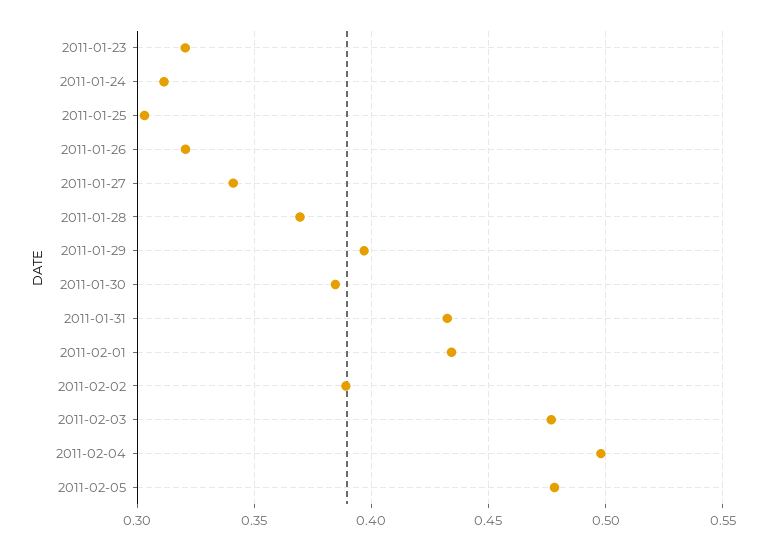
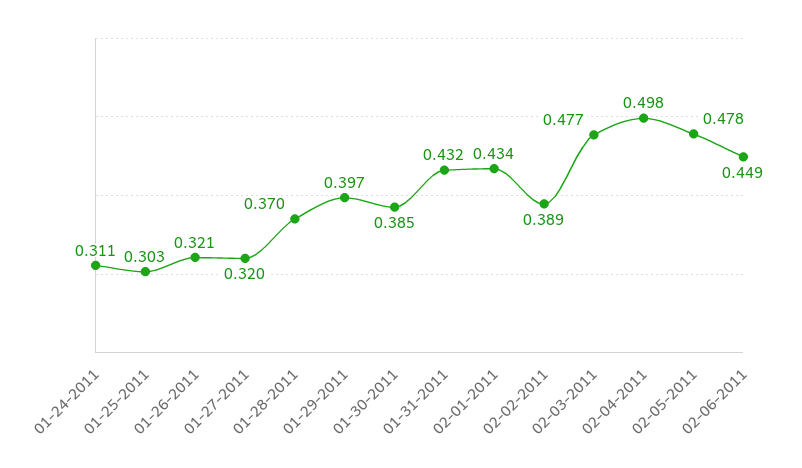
2011-01-23: 0.32 -> none
2011-01-27: 0.34 -> 0.32
02-06-2011: none -> 0.449

